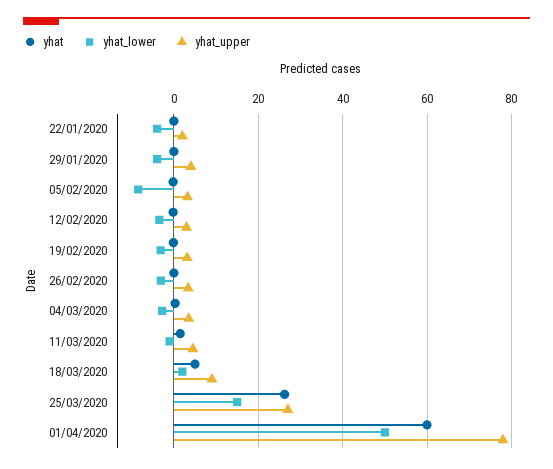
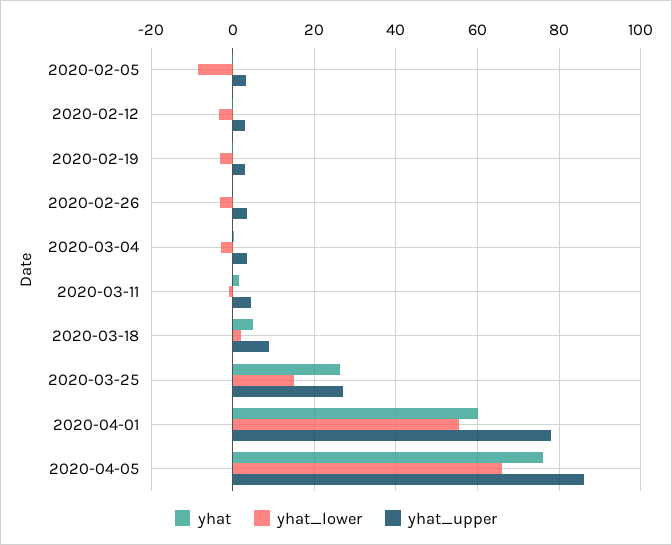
yhat, 22/01/2020: 0 -> none
yhat_lower, 22/01/2020: -4 -> none
yhat_upper, 22/01/2020: 2 -> none
yhat, 29/01/2020: 0 -> none
yhat_lower, 29/01/2020: -4 -> none
yhat_upper, 29/01/2020: 4 -> none
yhat_lower, 01/04/2020: 50 -> 56
yhat, 2020-04-05: none -> 76
yhat_lower, 2020-04-05: none -> 66
yhat_upper, 2020-04-05: none -> 86

